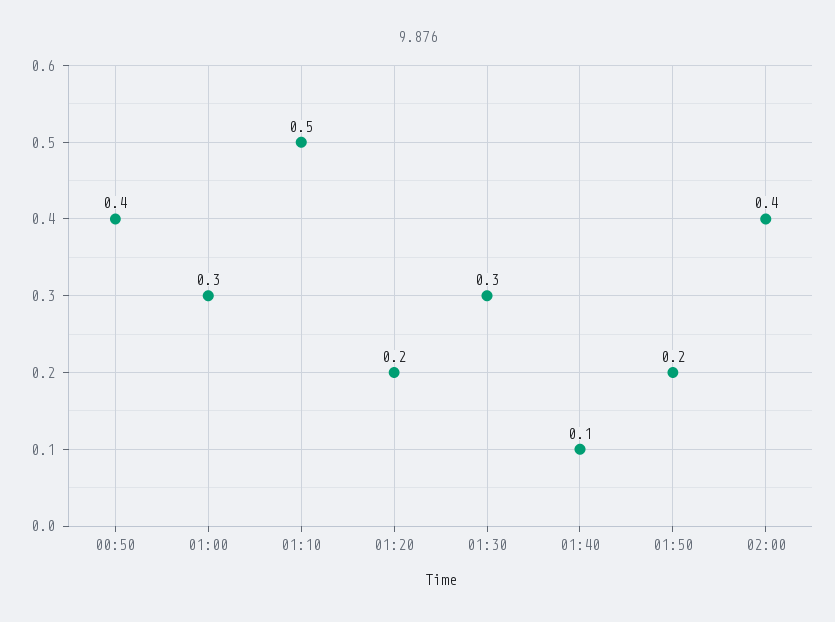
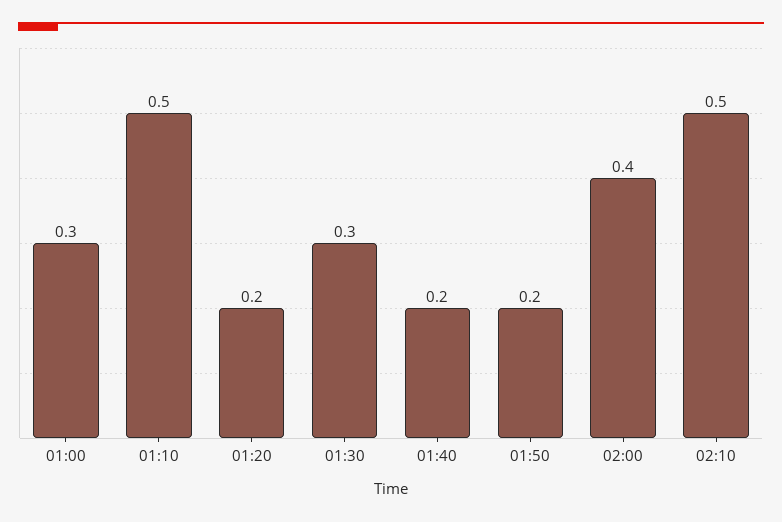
00:50: 0.4 -> none
01:40: 0.1 -> 0.2
02:10: none -> 0.5

